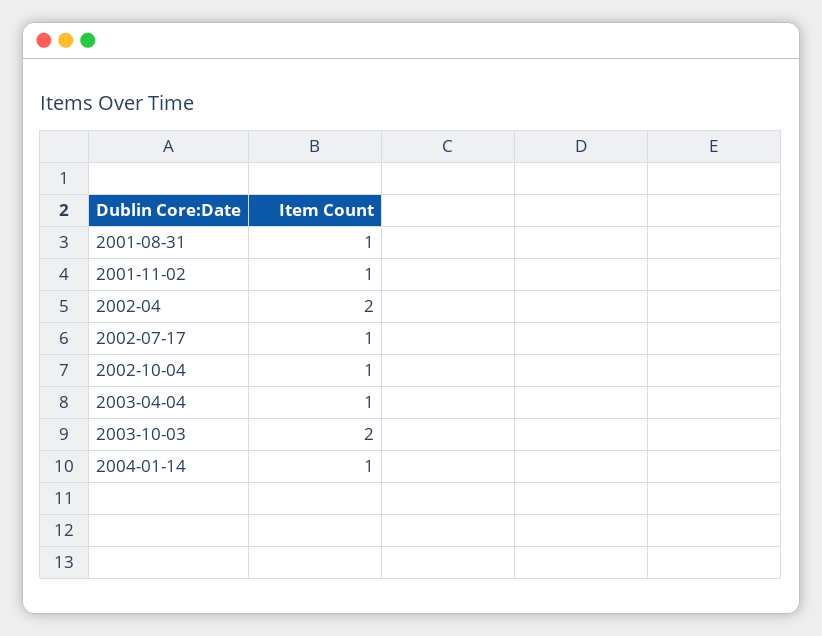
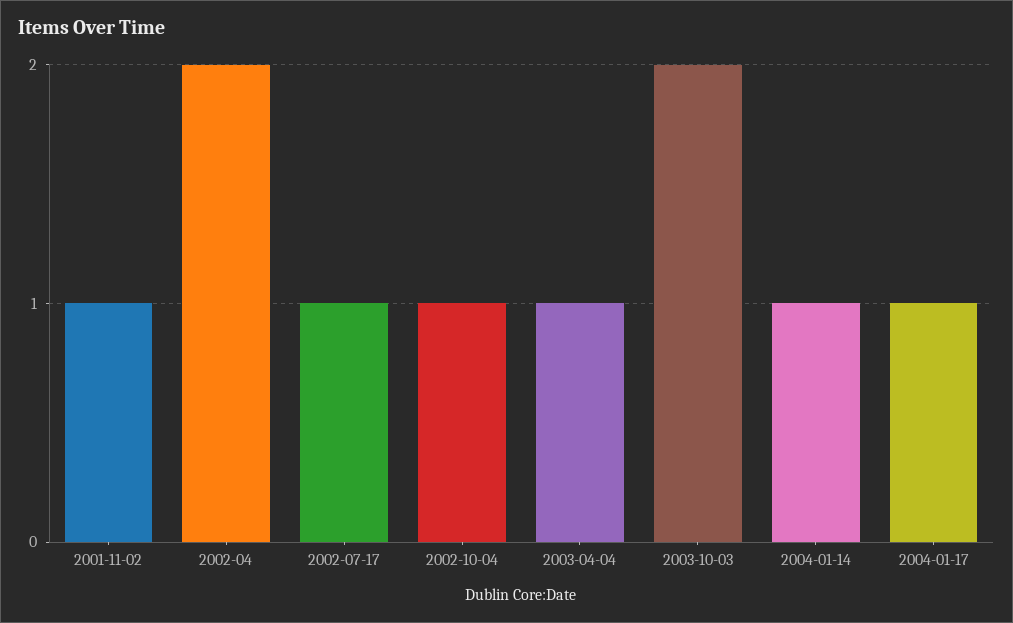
2001-08-31: 1 -> none
2004-01-17: none -> 1

